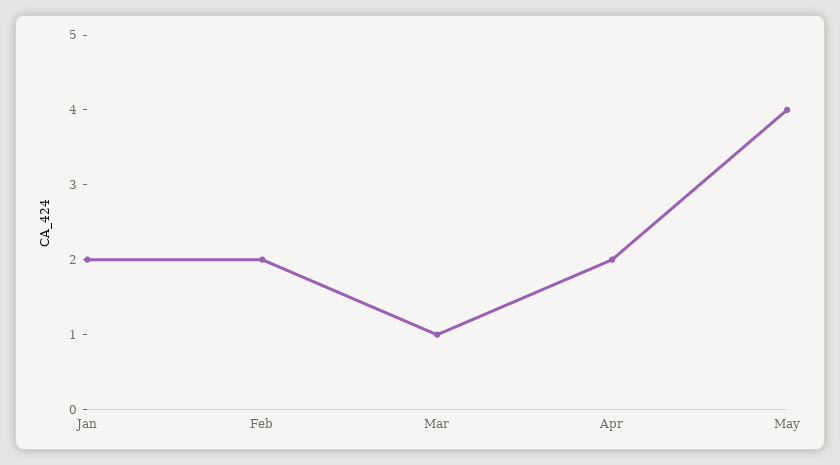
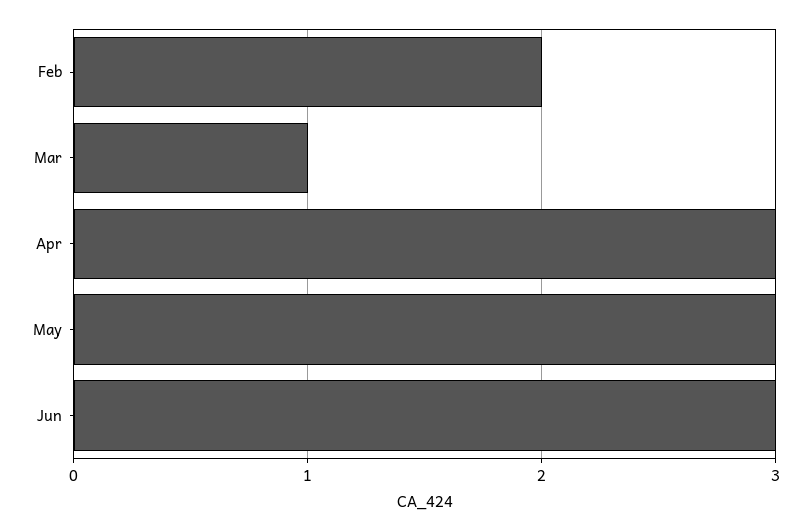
Jan: 2 -> none
Apr: 2 -> 3
May: 4 -> 3
Jun: none -> 3

